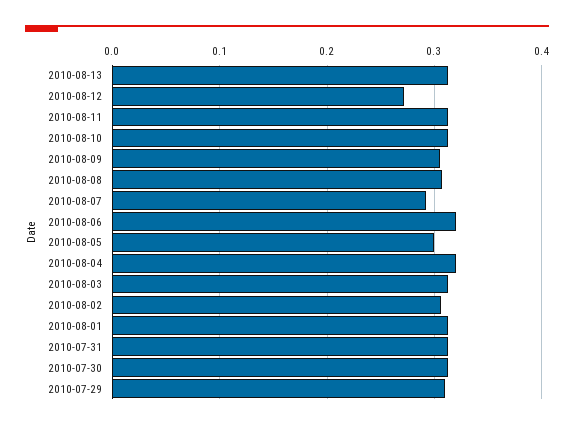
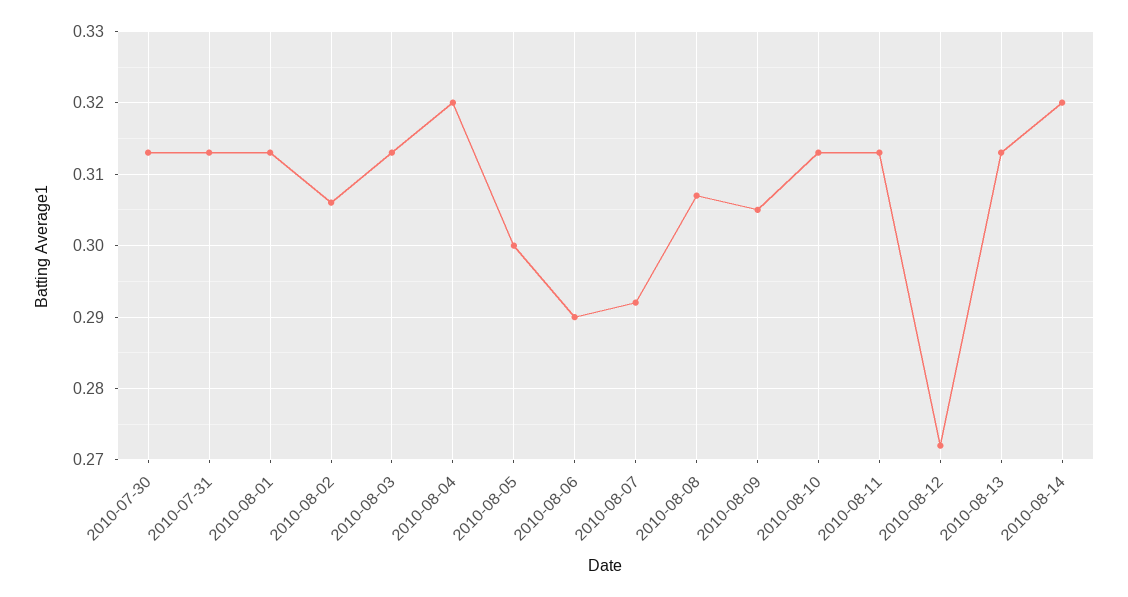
2010-08-06: 0.32 -> 0.29
2010-07-29: 0.31 -> none
2010-08-14: none -> 0.32

